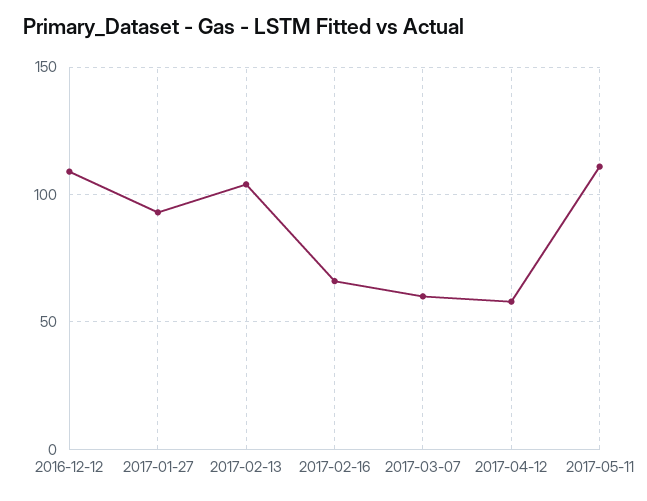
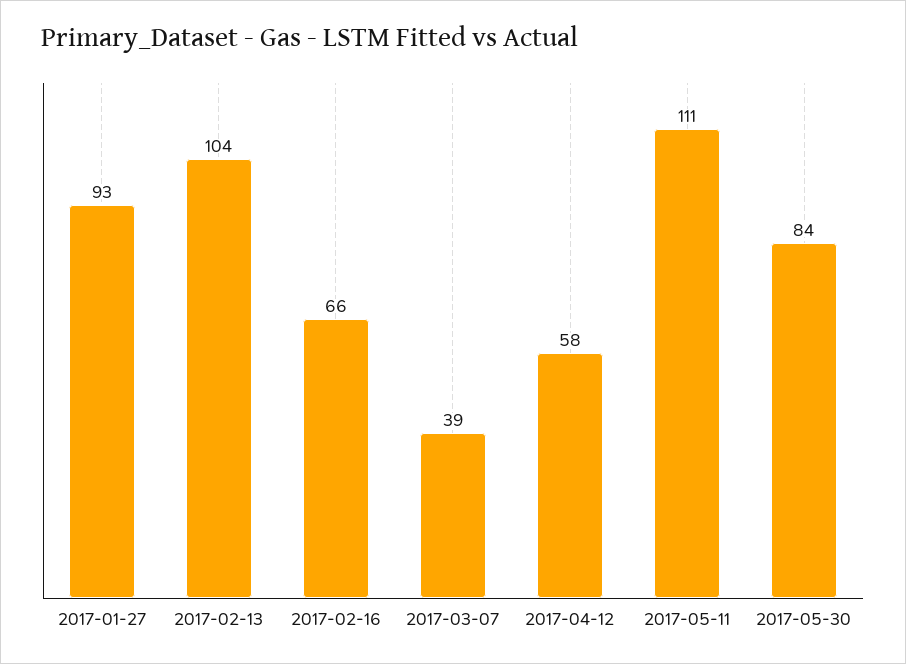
2016-12-12: 110 -> none
2017-03-07: 60 -> 39
2017-05-30: none -> 84

